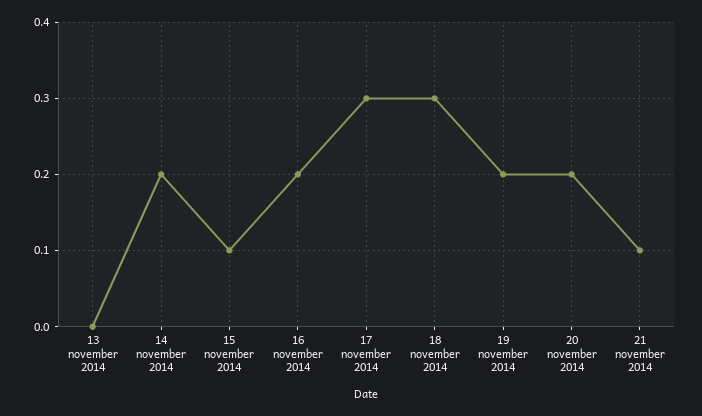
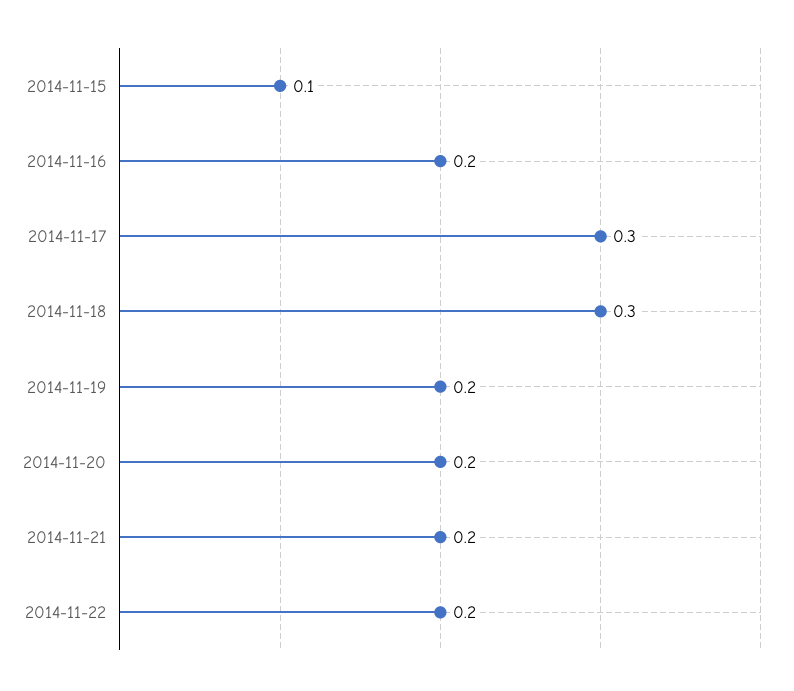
13 november 2014: 0 -> none
14 november 2014: 0.2 -> none
21 november 2014: 0.1 -> 0.2
2014-11-22: none -> 0.2

